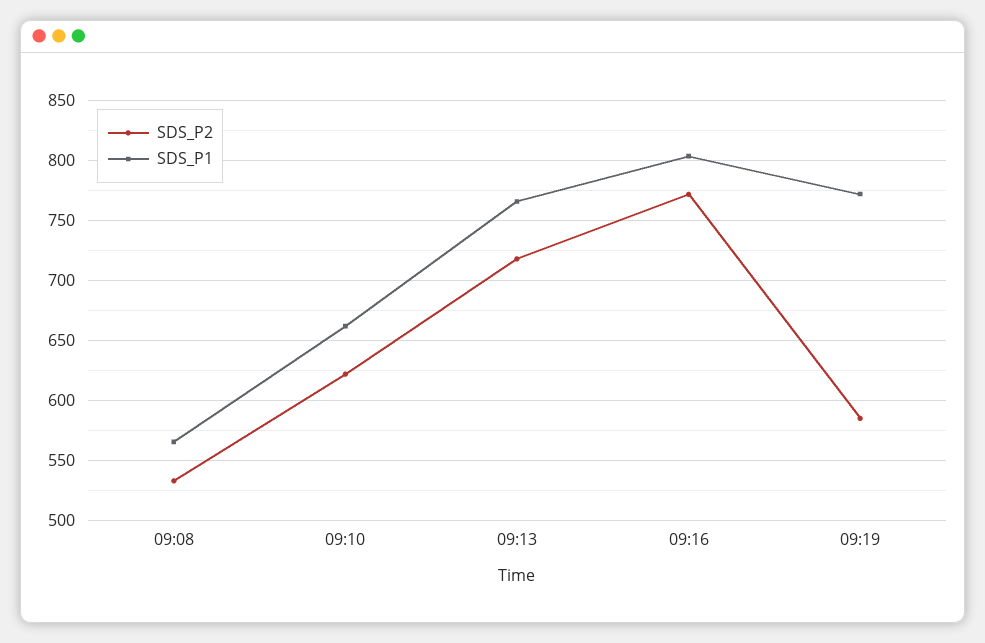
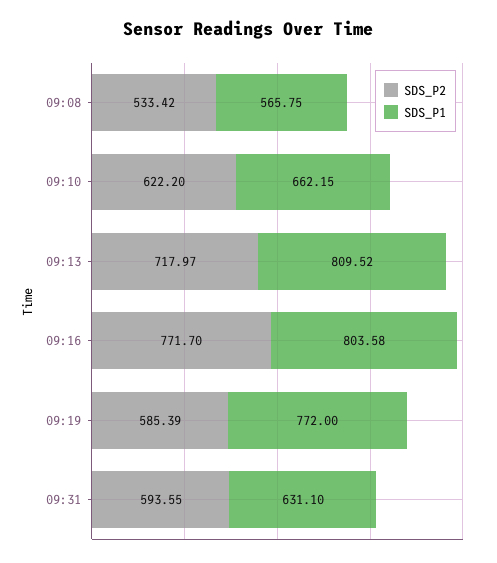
SDS_P1, 09:13: 765 -> 809.52
SDS_P2, 09:31: none -> 593.55
SDS_P1, 09:31: none -> 631.1

